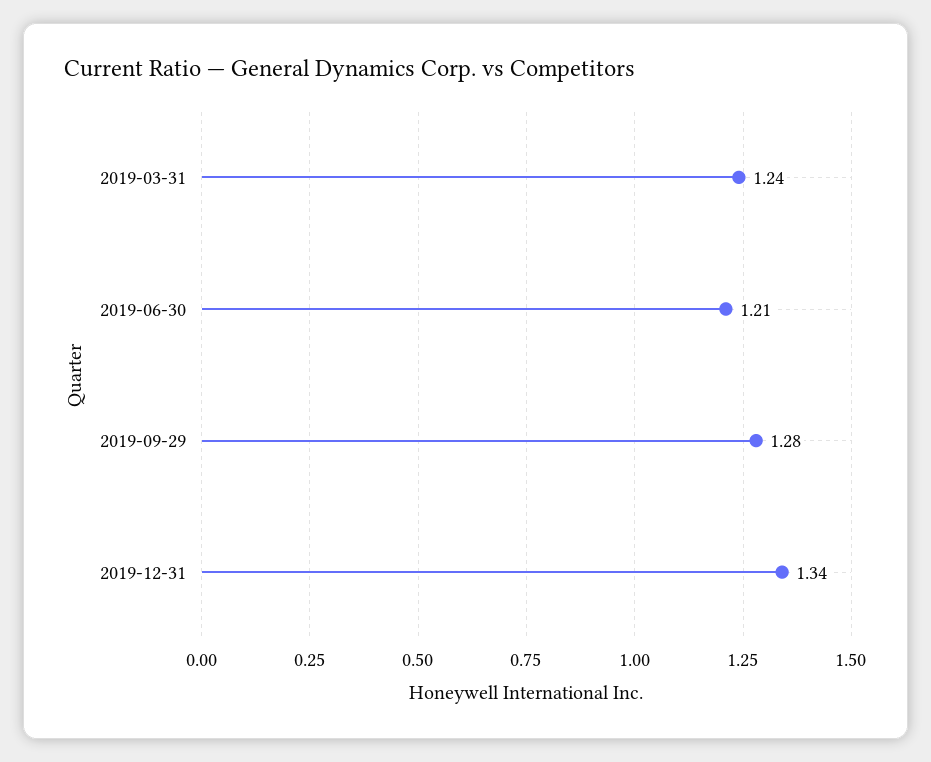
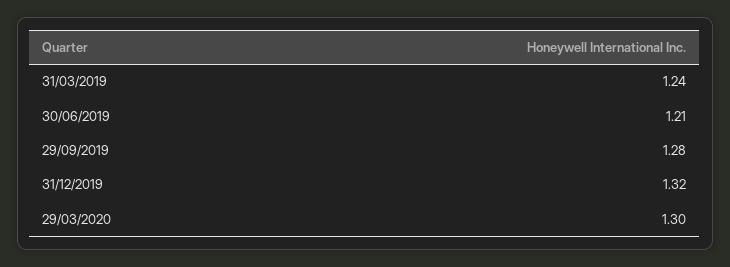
2019-12-31: 1.34 -> 1.32
29/03/2020: none -> 1.3

